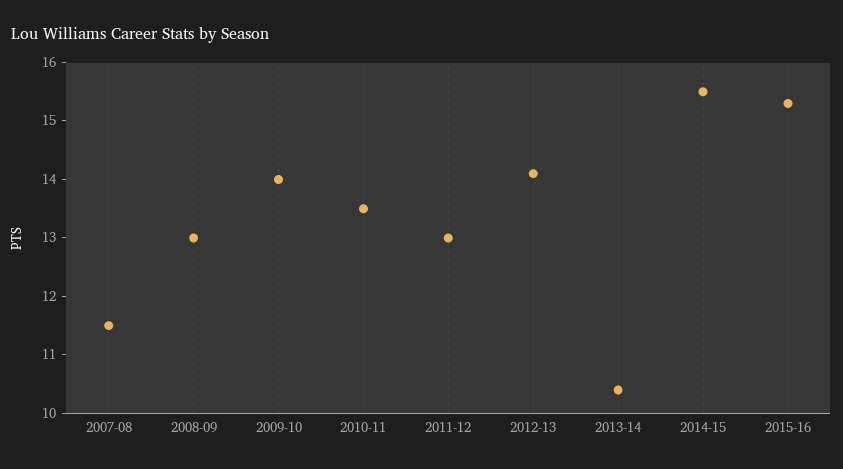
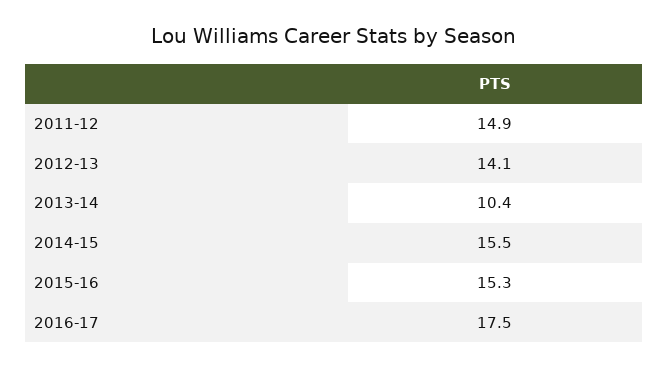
2007-08: 11.5 -> none
2008-09: 13 -> none
2009-10: 14 -> none
2010-11: 13.5 -> none
2011-12: 13 -> 14.9
2016-17: none -> 17.5

